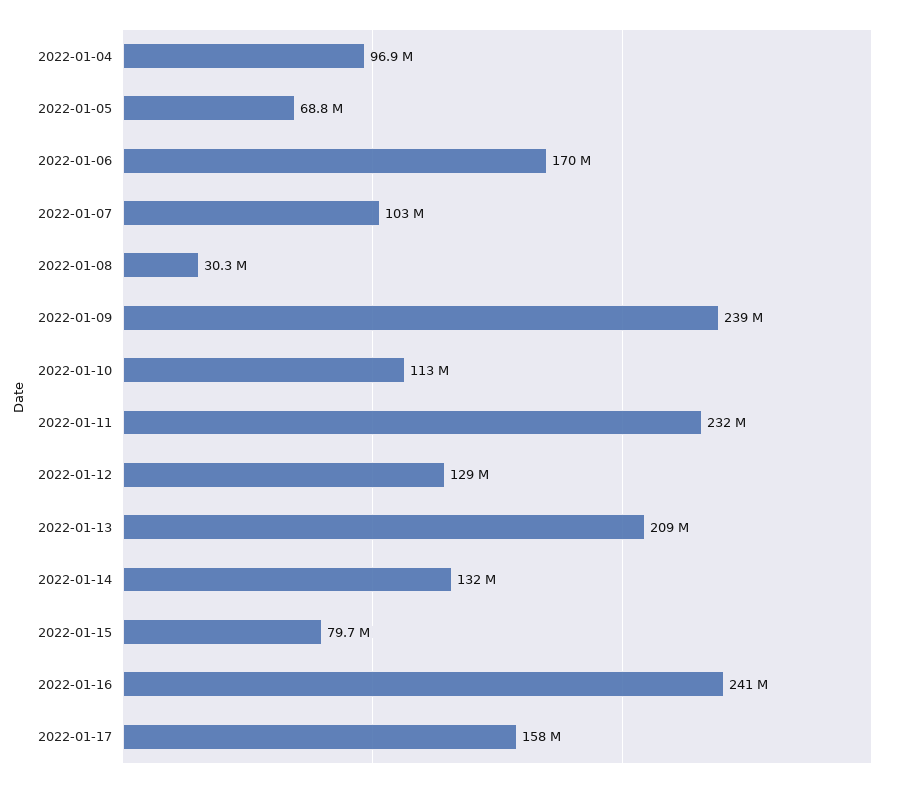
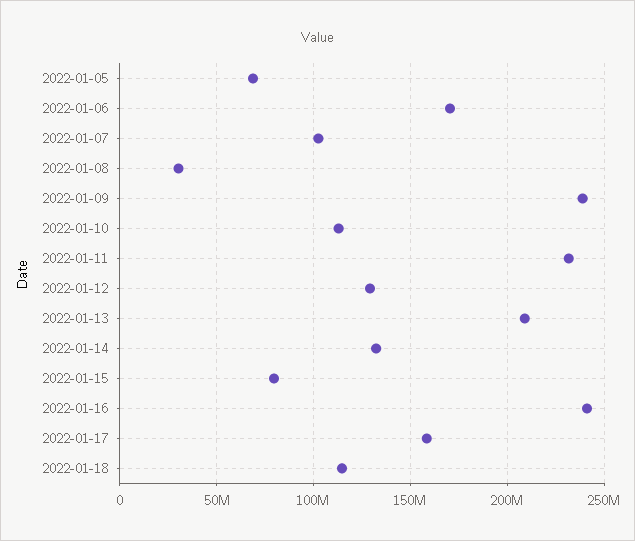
2022-01-04: 96900000 -> none
2022-01-18: none -> 115000000

